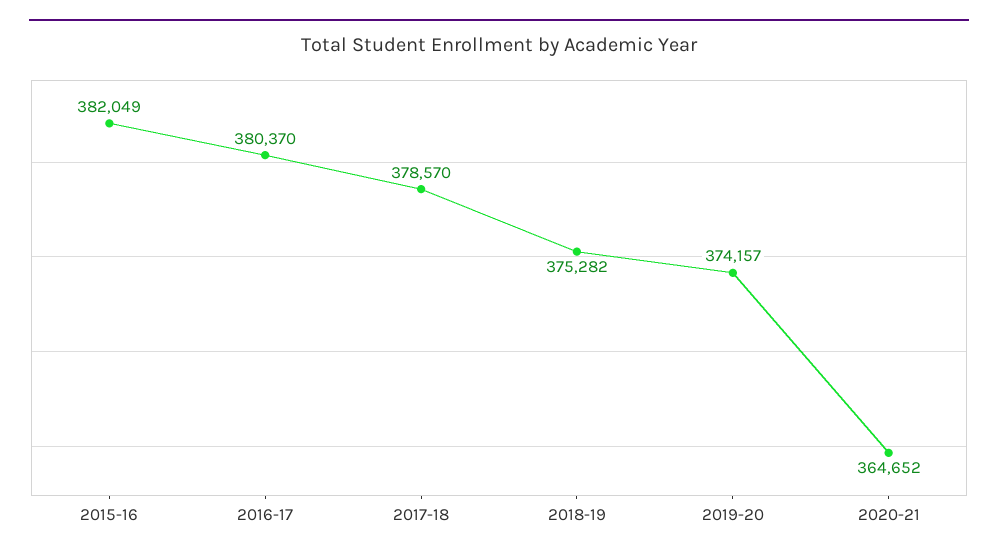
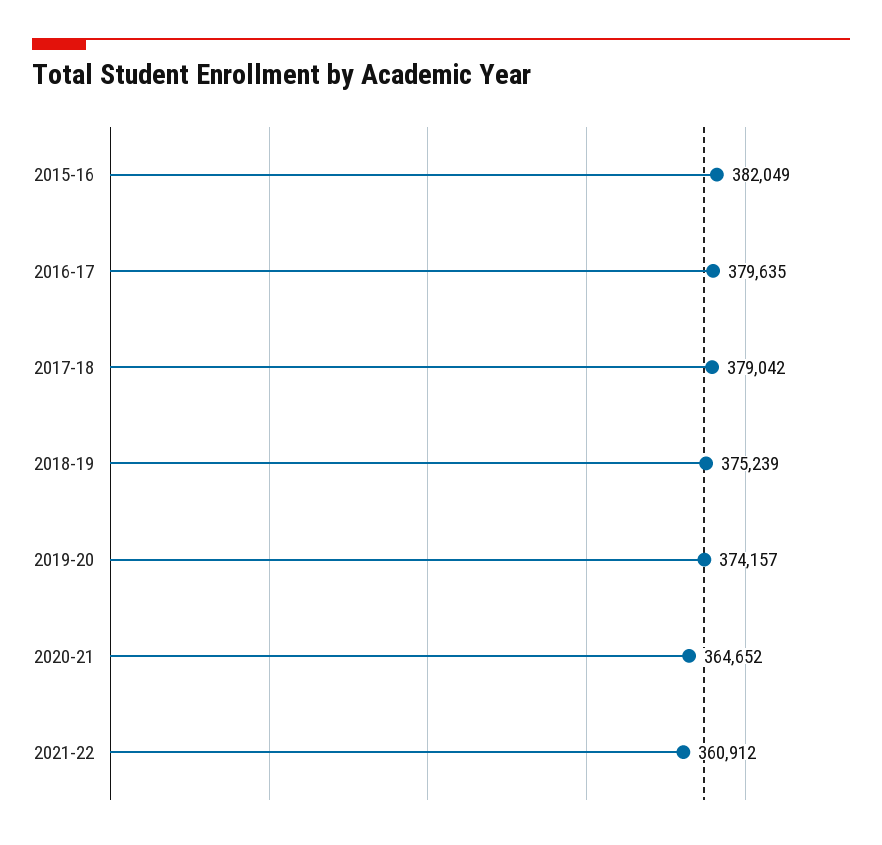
2016-17: 380370 -> 379635
2017-18: 378570 -> 379042
2018-19: 375282 -> 375239
2021-22: none -> 360912

